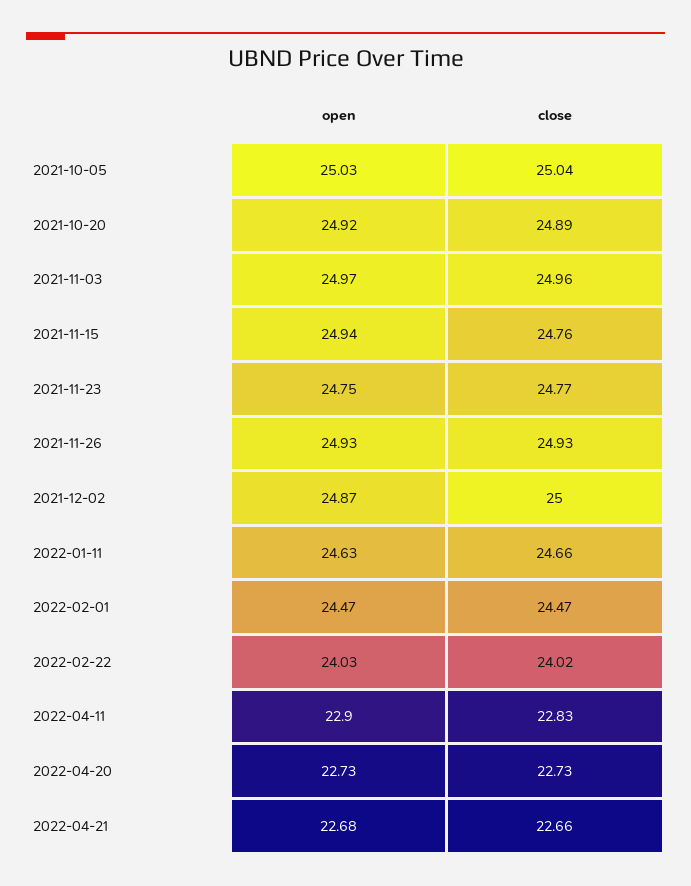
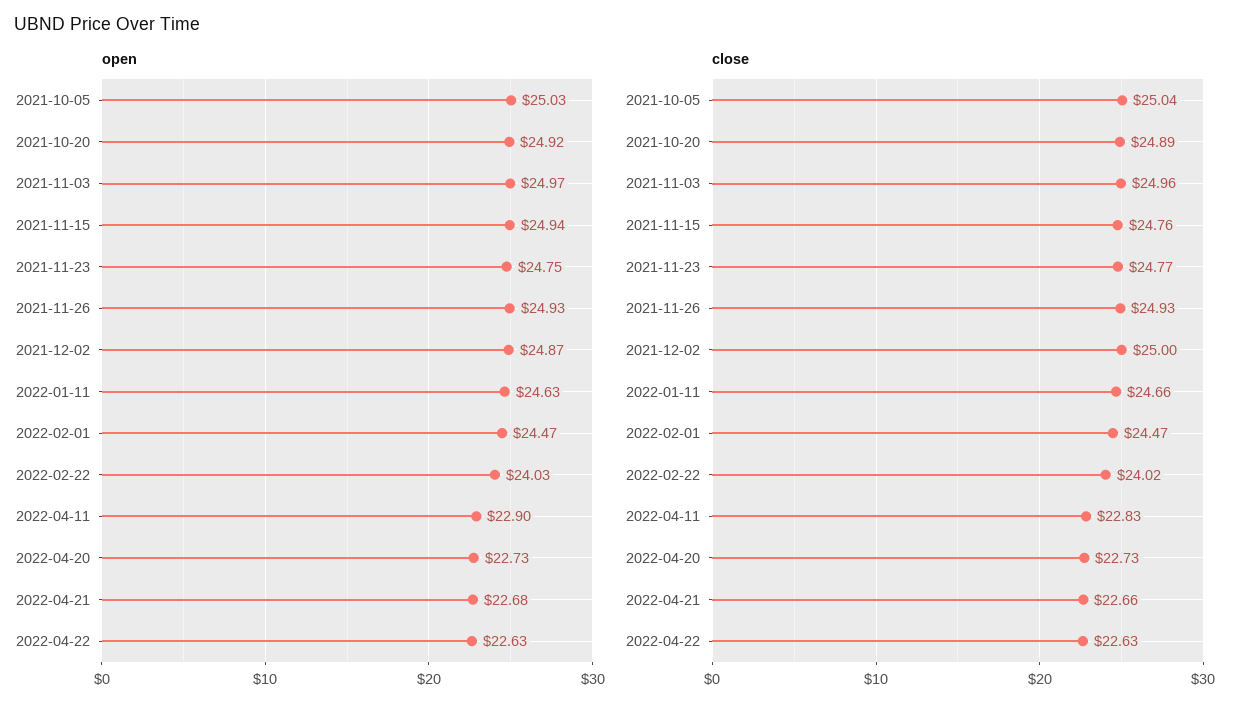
open, 2022-04-22: none -> 22.63
close, 2022-04-22: none -> 22.63

